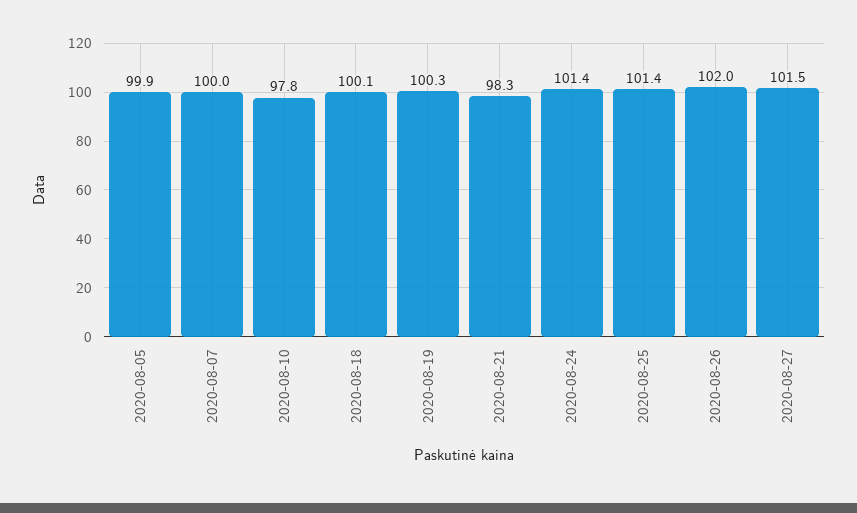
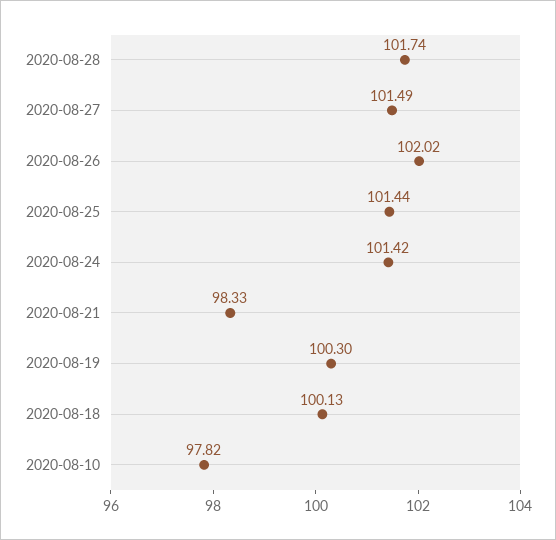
2020-08-05: 99.9 -> none
2020-08-07: 100 -> none
2020-08-28: none -> 101.74

